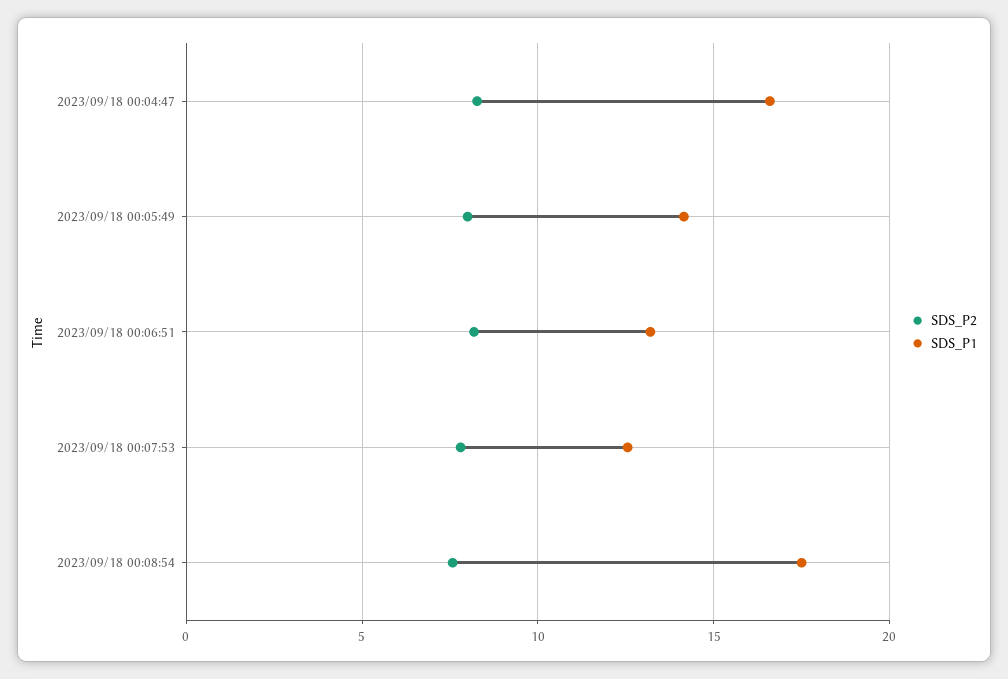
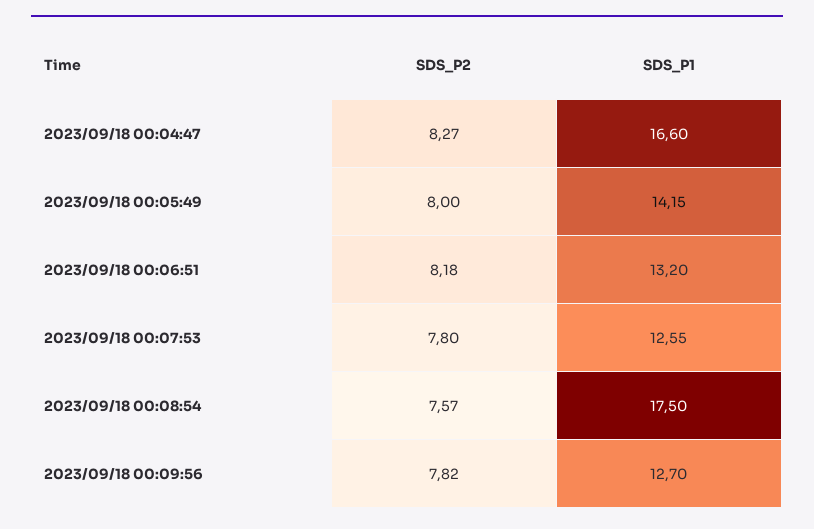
SDS_P2, 2023/09/18 00:09:56: none -> 7.82
SDS_P1, 2023/09/18 00:09:56: none -> 12.7

